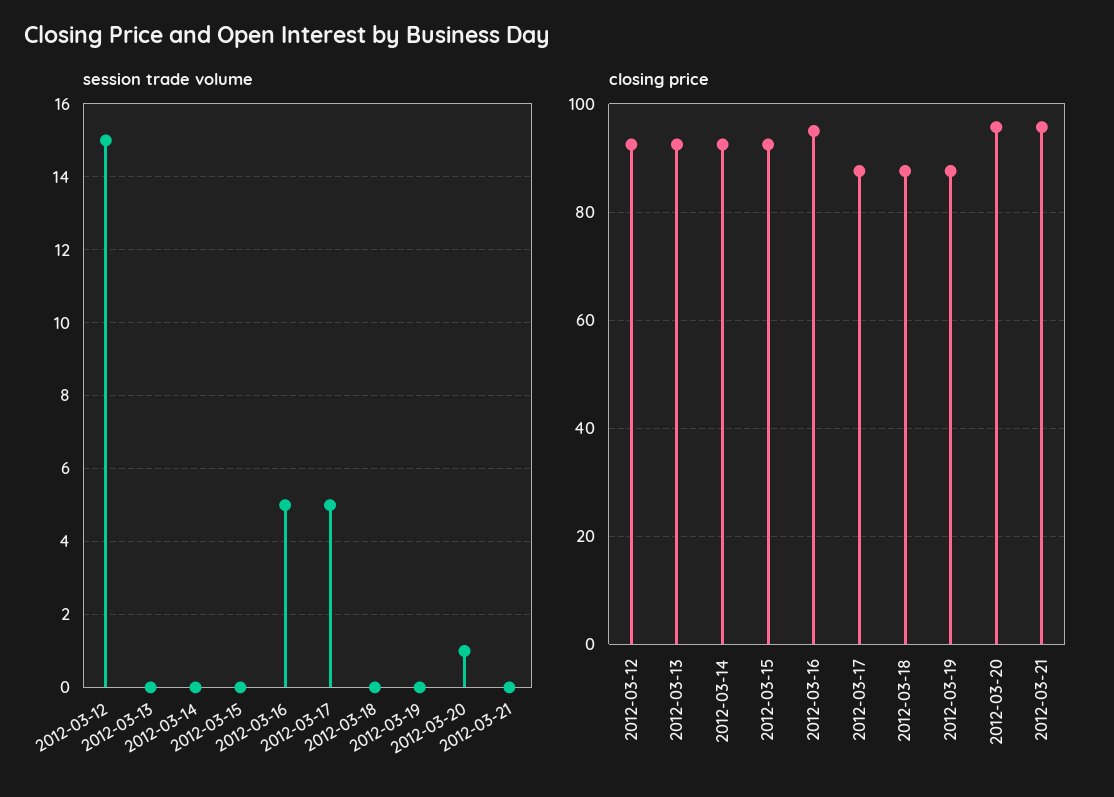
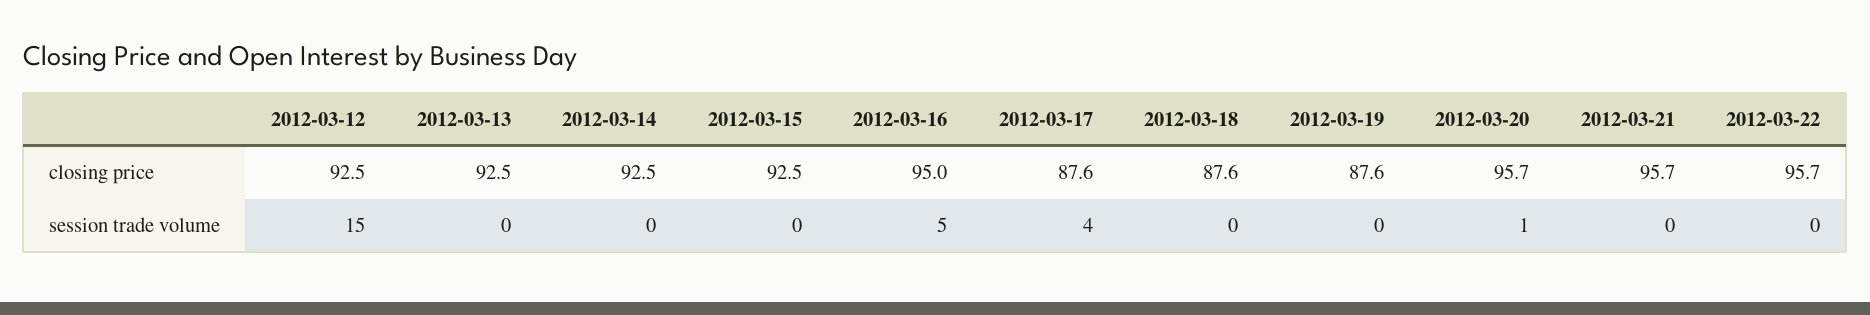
session trade volume, 2012-03-17: 5 -> 4
closing price, 2012-03-22: none -> 95.7
session trade volume, 2012-03-22: none -> 0

